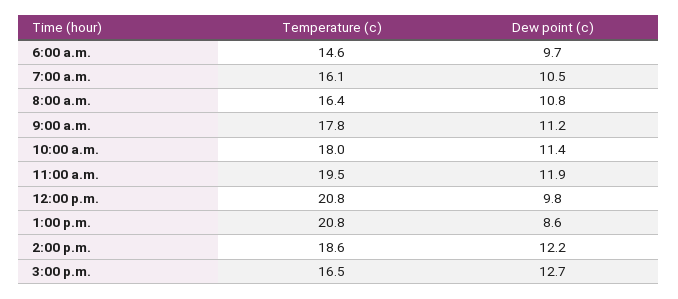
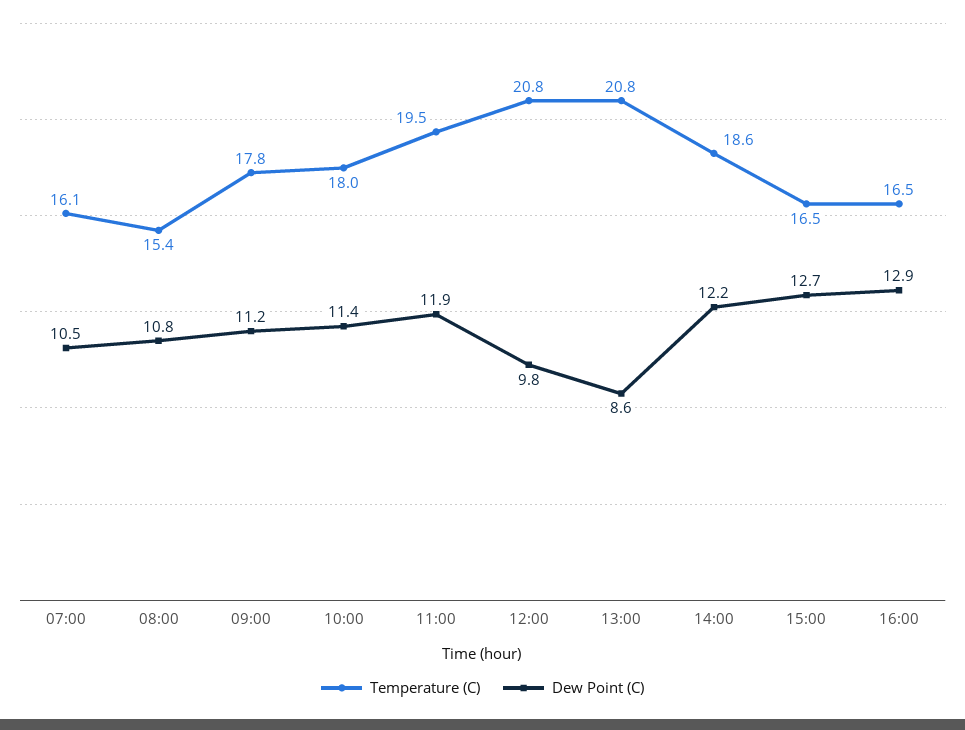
Temperature (c), 6:00 a.m.: 14.6 -> none
Dew point (c), 6:00 a.m.: 9.7 -> none
Temperature (c), 8:00 a.m.: 16.4 -> 15.4
Temperature (c), 16:00: none -> 16.5
Dew point (c), 16:00: none -> 12.9

